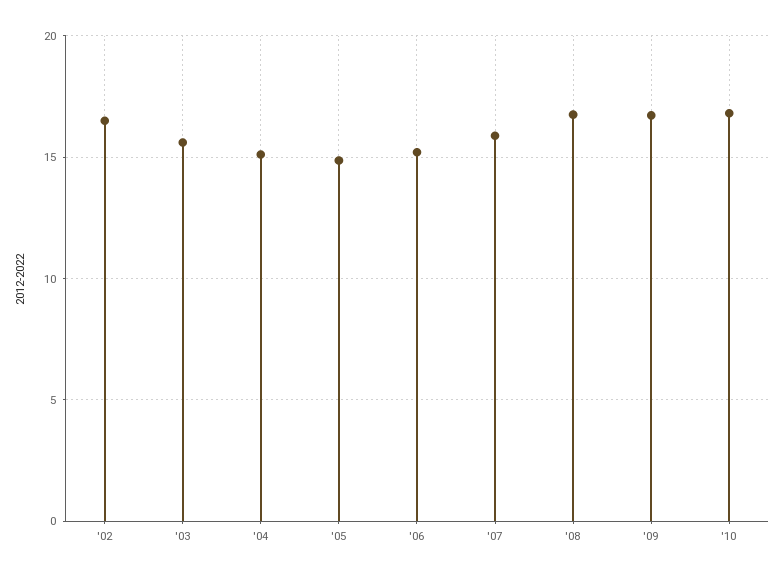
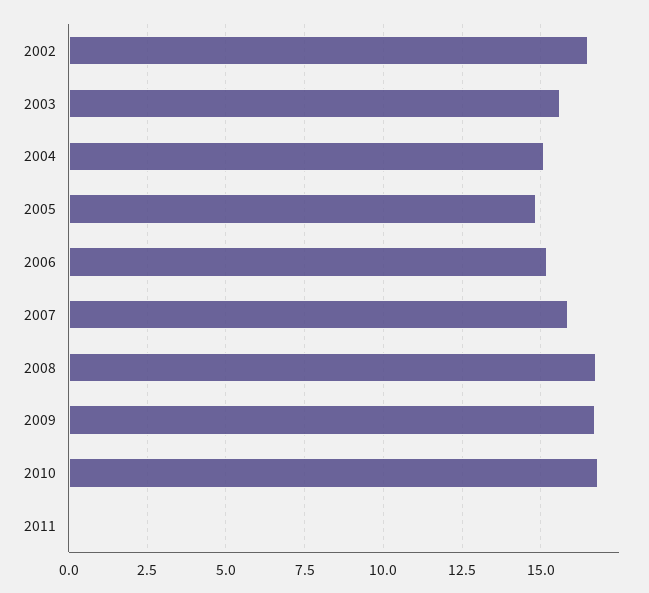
2011: none -> 0

